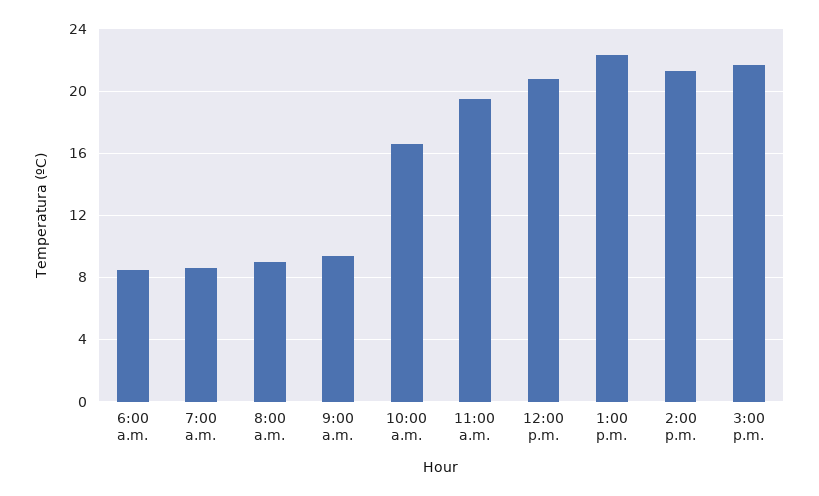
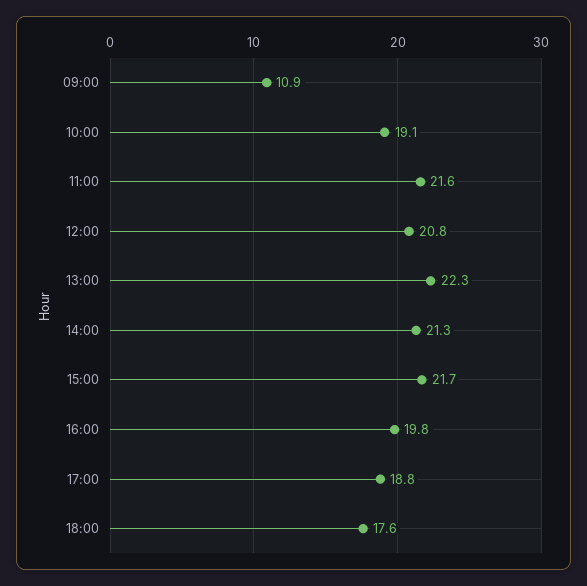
6:00 a.m.: 8.5 -> none
7:00 a.m.: 8.5 -> none
8:00 a.m.: 9 -> none
9:00 a.m.: 9.5 -> 10.9
10:00 a.m.: 16.5 -> 19.1
11:00 a.m.: 19.5 -> 21.6
16:00: none -> 19.8
17:00: none -> 18.8
18:00: none -> 17.6

